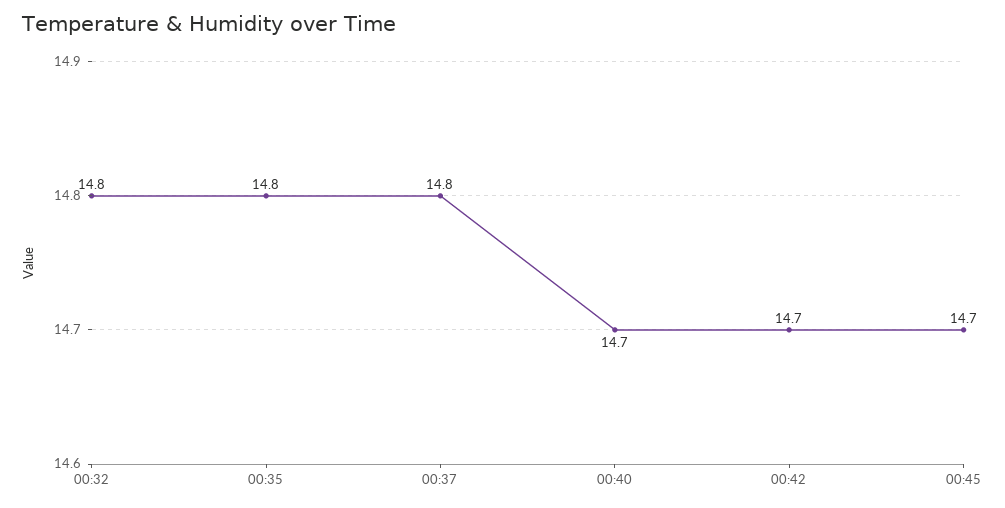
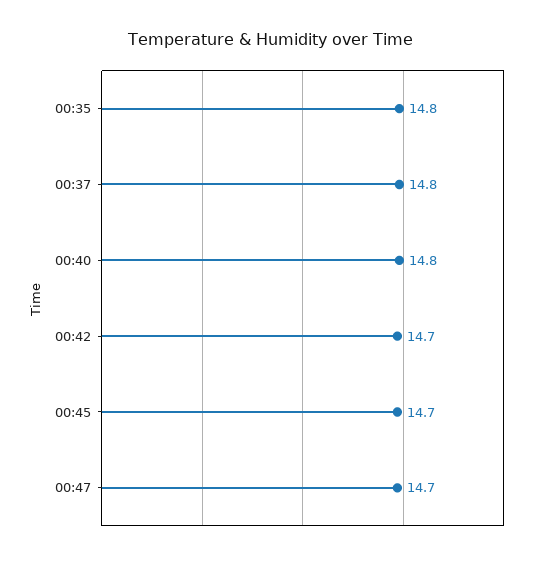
00:32: 14.8 -> none
00:40: 14.7 -> 14.8
00:47: none -> 14.7

